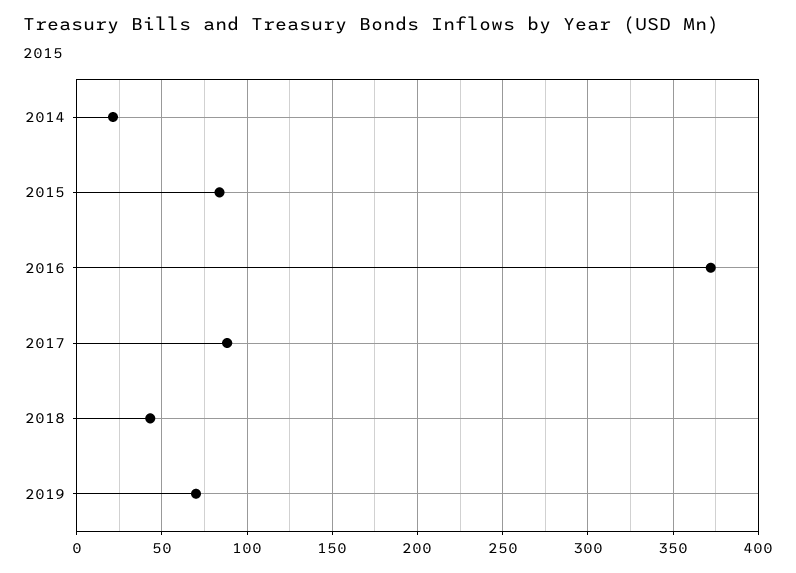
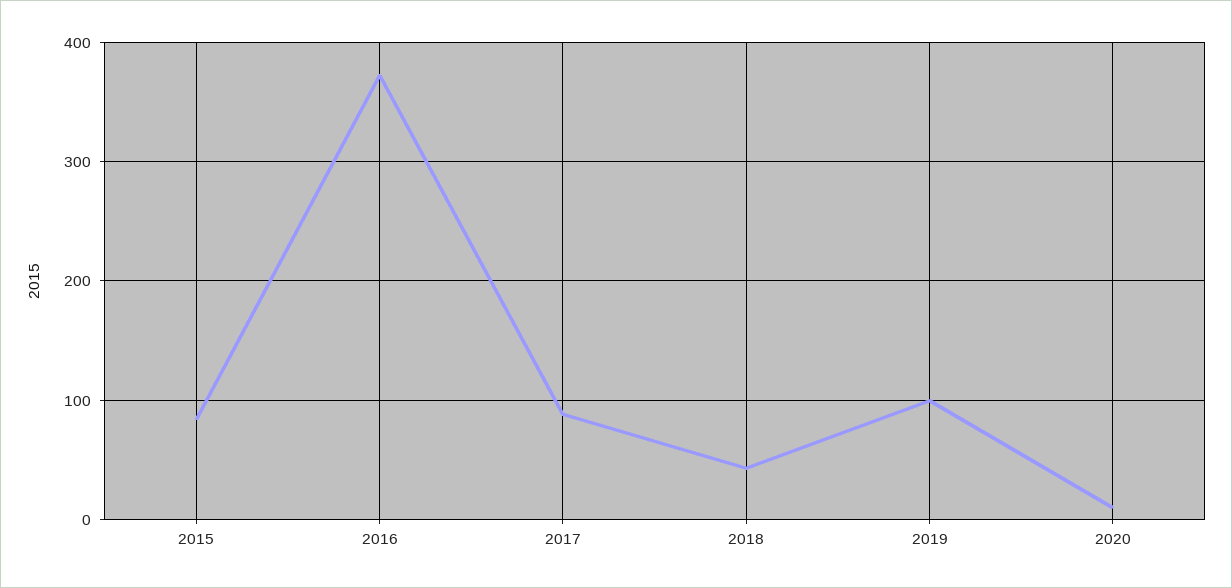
2014: 20 -> none
2019: 70 -> 100
2020: none -> 10

